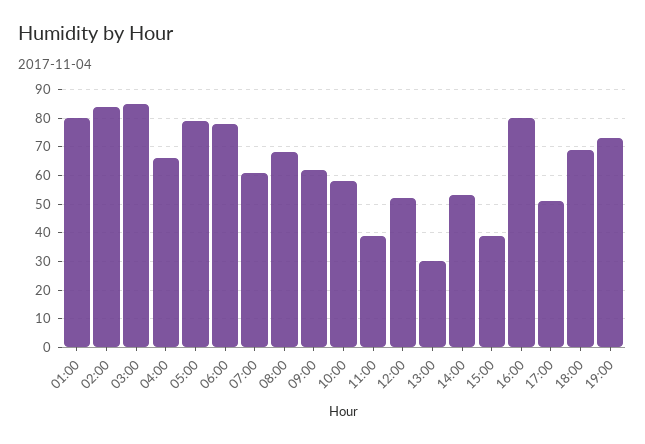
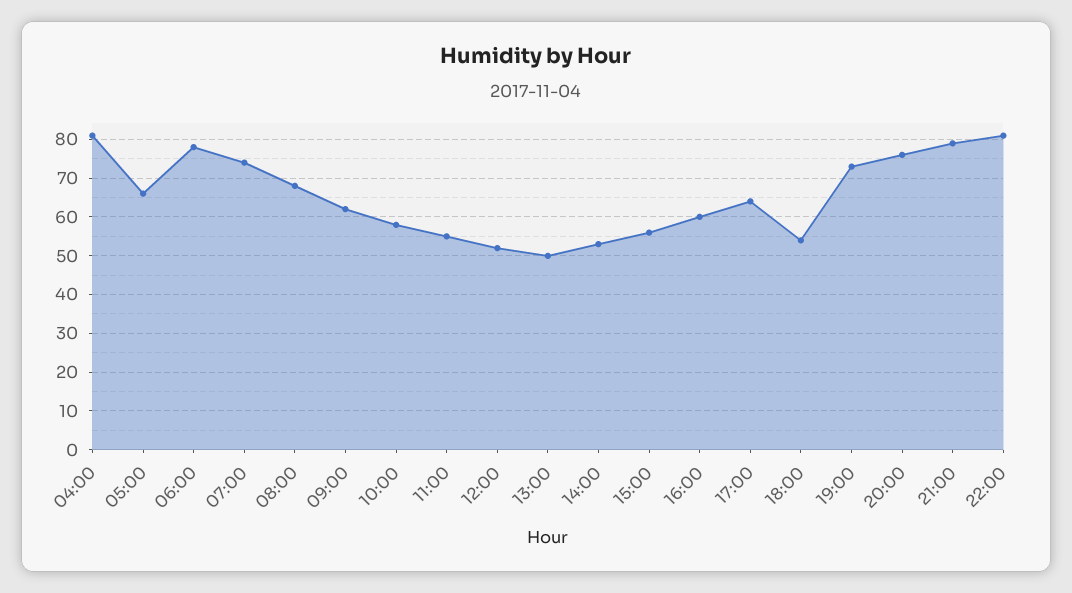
01:00: 80 -> none
02:00: 85 -> none
03:00: 85 -> none
04:00: 65 -> 80
05:00: 80 -> 65
07:00: 60 -> 75
11:00: 40 -> 55
13:00: 30 -> 50
15:00: 40 -> 55
16:00: 80 -> 60
17:00: 50 -> 65
18:00: 70 -> 55
20:00: none -> 75
21:00: none -> 80
22:00: none -> 80

